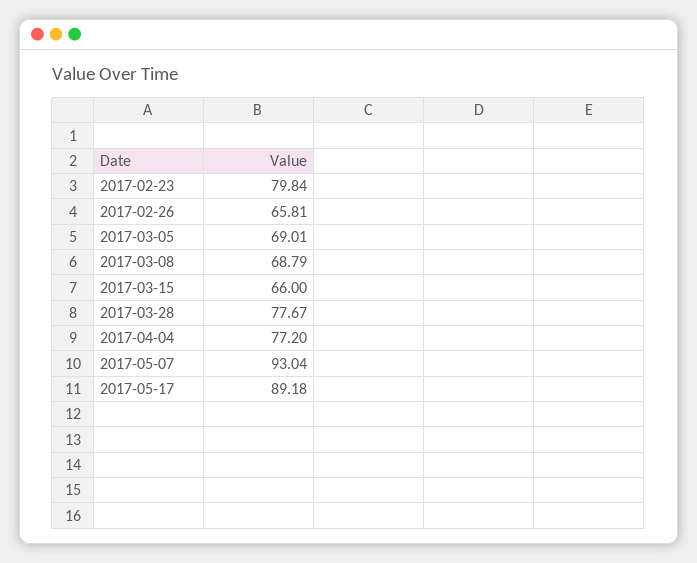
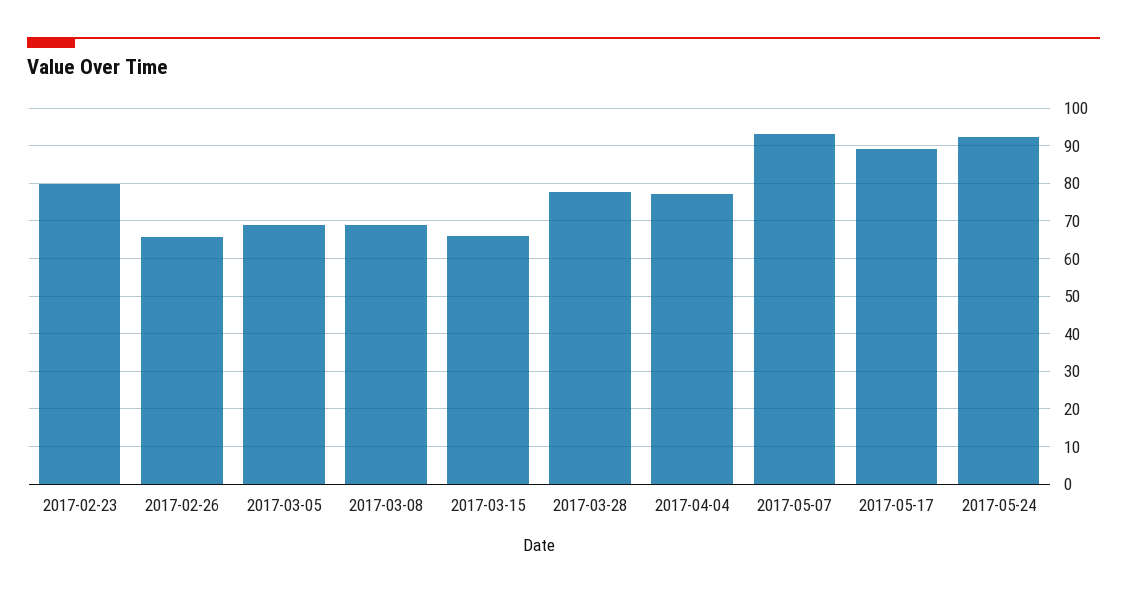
2017-05-24: none -> 92

